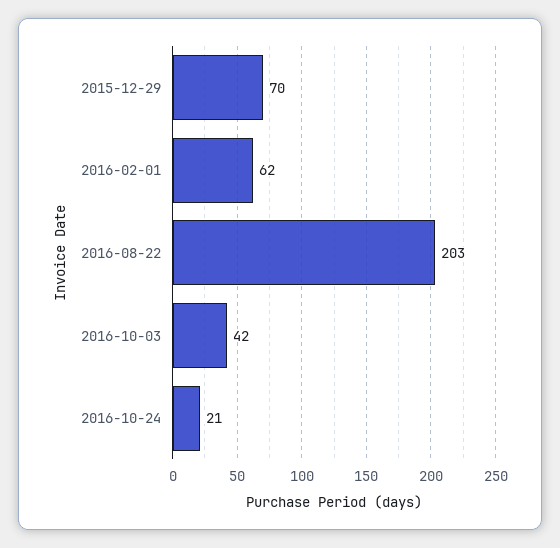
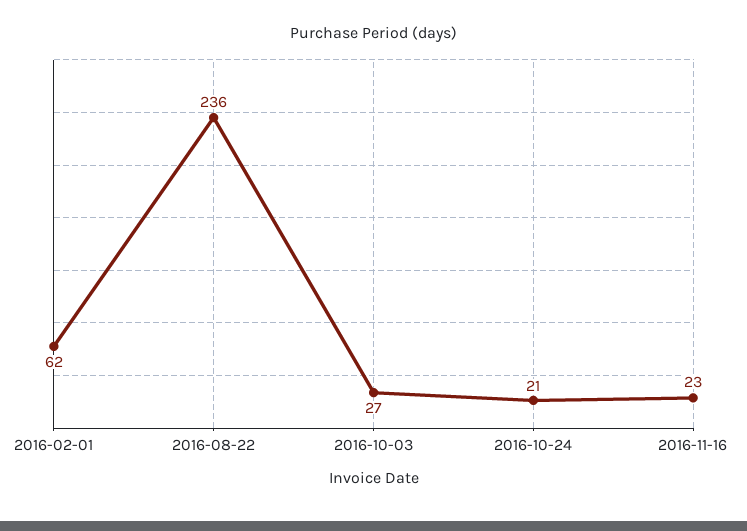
2015-12-29: 70 -> none
2016-08-22: 203 -> 236
2016-10-03: 42 -> 27
2016-11-16: none -> 23

